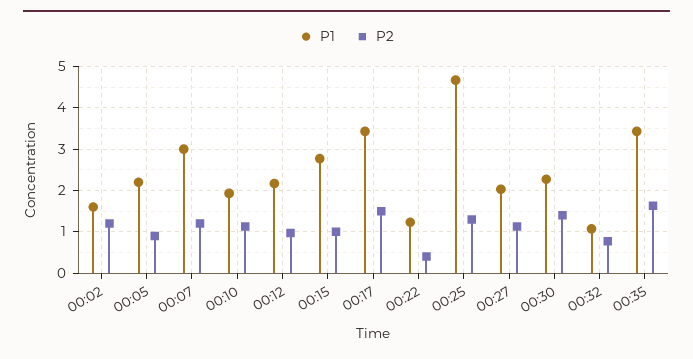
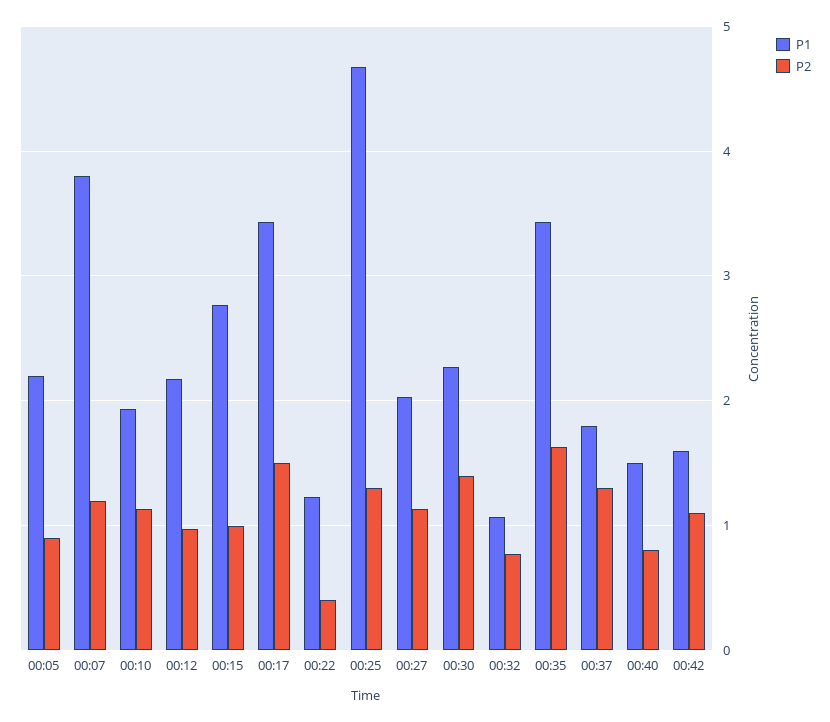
P1, 00:02: 1.6 -> none
P2, 00:02: 1.2 -> none
P1, 00:07: 3 -> 3.8
P1, 00:37: none -> 1.8
P2, 00:37: none -> 1.3
P1, 00:40: none -> 1.5
P2, 00:40: none -> 0.8
P1, 00:42: none -> 1.6
P2, 00:42: none -> 1.1

